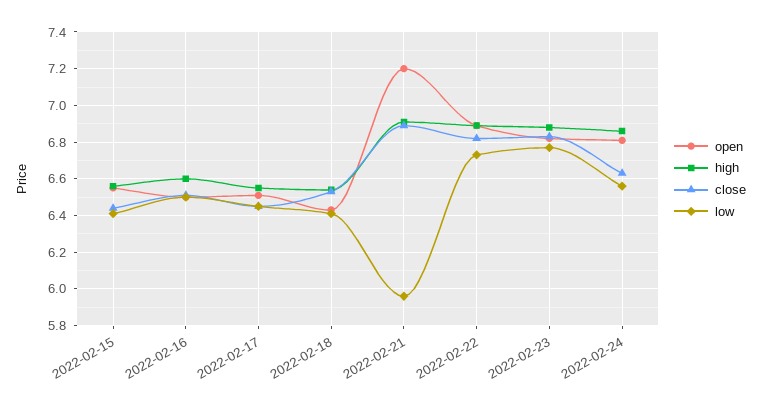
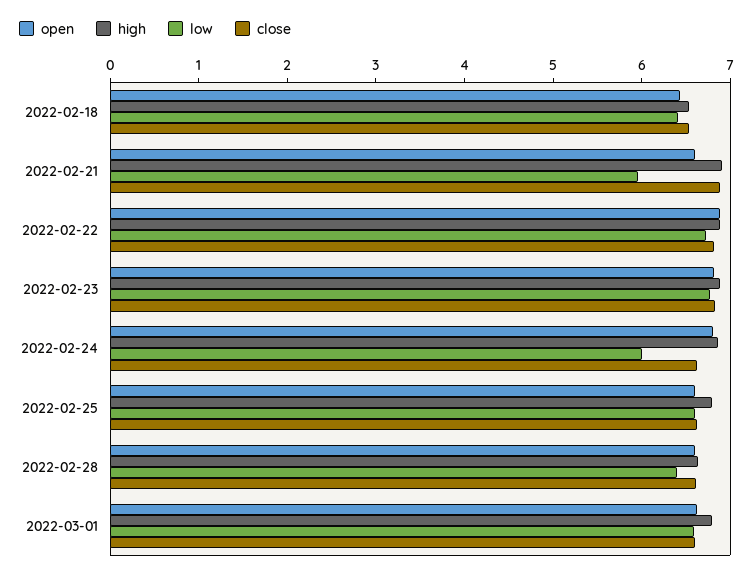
open, 2022-02-15: 6.55 -> none
high, 2022-02-15: 6.55 -> none
close, 2022-02-15: 6.45 -> none
low, 2022-02-15: 6.4 -> none
open, 2022-02-16: 6.5 -> none
high, 2022-02-16: 6.6 -> none
close, 2022-02-16: 6.5 -> none
low, 2022-02-16: 6.5 -> none
open, 2022-02-17: 6.5 -> none
high, 2022-02-17: 6.55 -> none
close, 2022-02-17: 6.45 -> none
low, 2022-02-17: 6.45 -> none
open, 2022-02-21: 7.2 -> 6.6
low, 2022-02-24: 6.55 -> 6
open, 2022-02-25: none -> 6.6
high, 2022-02-25: none -> 6.8
low, 2022-02-25: none -> 6.6
close, 2022-02-25: none -> 6.6
open, 2022-02-28: none -> 6.6
high, 2022-02-28: none -> 6.6
low, 2022-02-28: none -> 6.4
close, 2022-02-28: none -> 6.6
open, 2022-03-01: none -> 6.6
high, 2022-03-01: none -> 6.8
low, 2022-03-01: none -> 6.6
close, 2022-03-01: none -> 6.6

